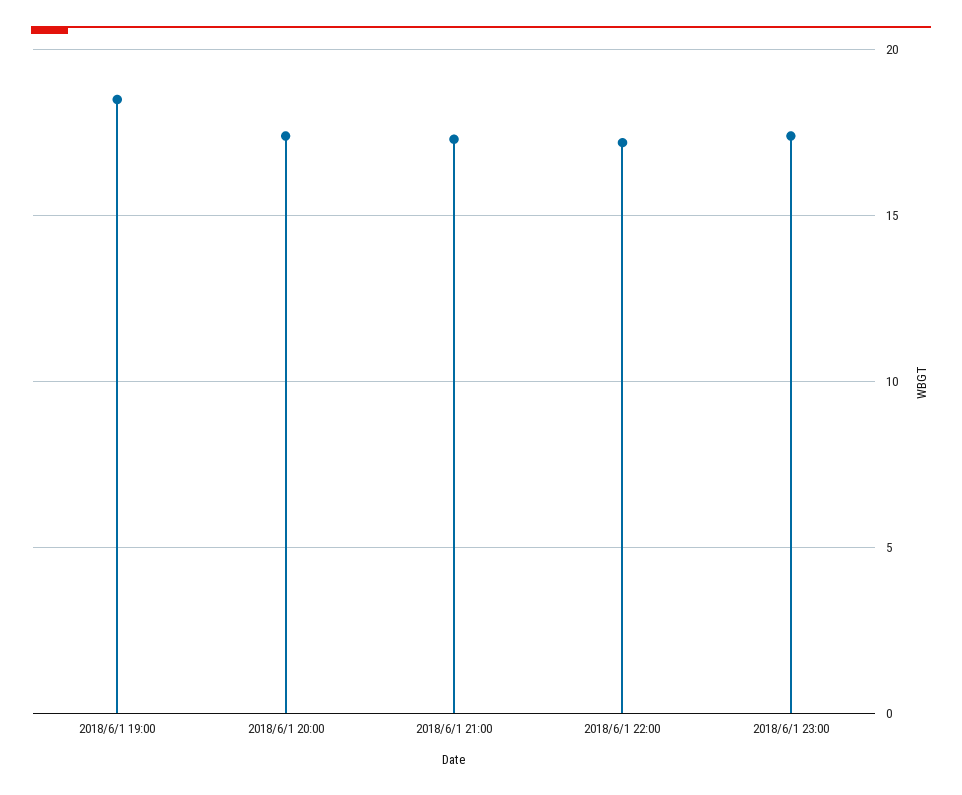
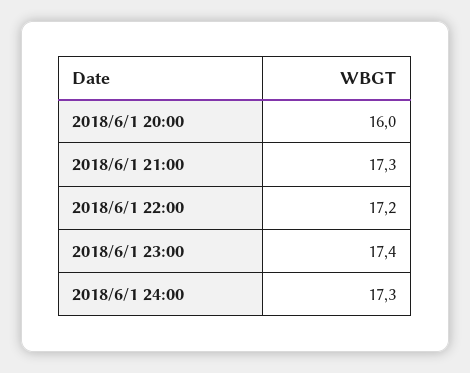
2018/6/1 19:00: 18.5 -> none
2018/6/1 20:00: 17.5 -> 16
2018/6/1 24:00: none -> 17.3

